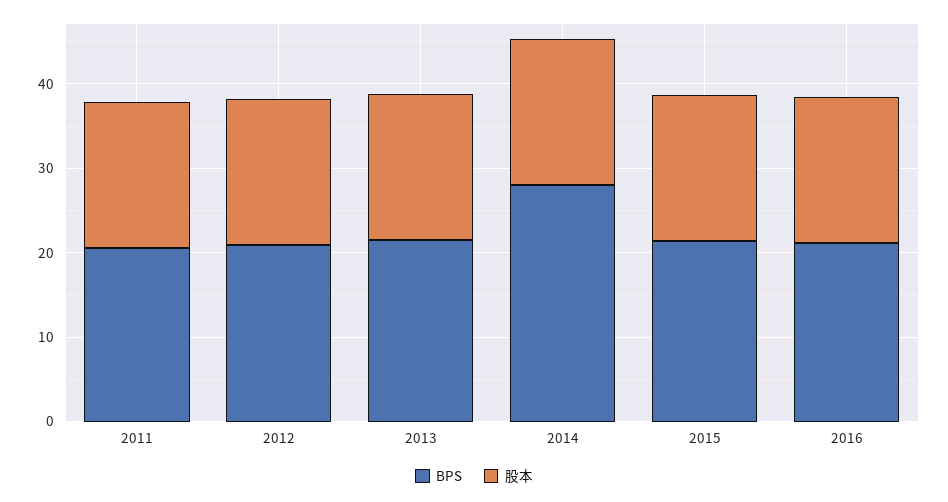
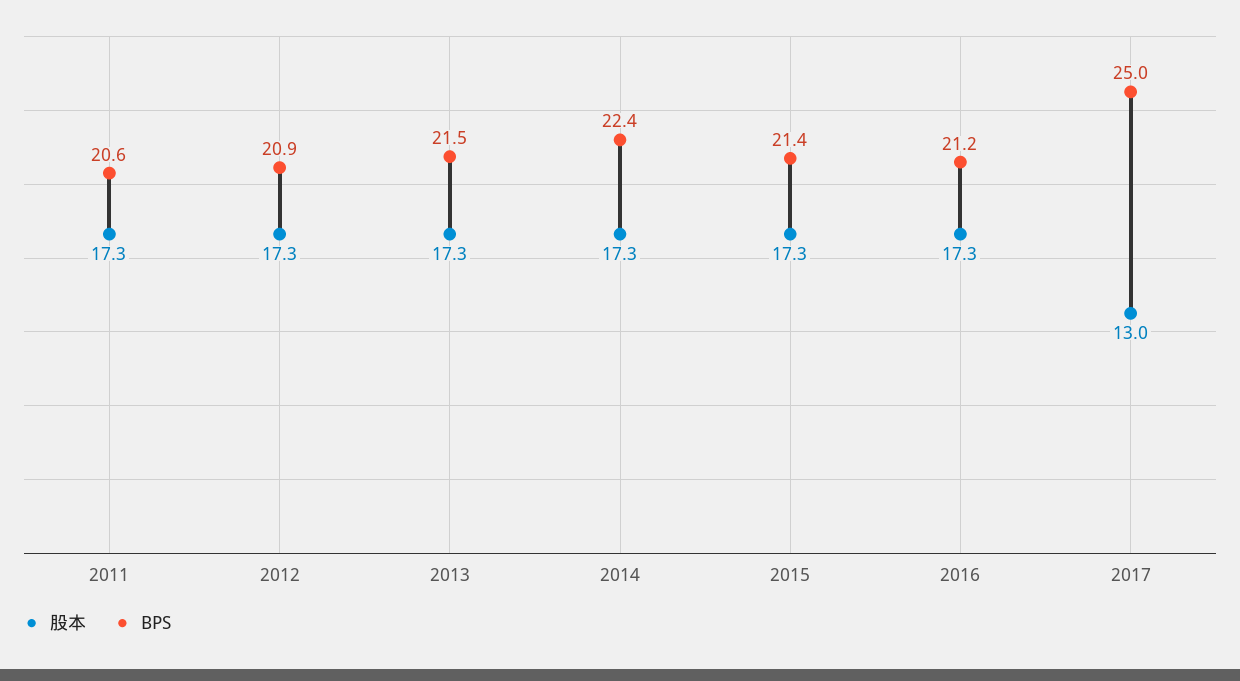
BPS, 2014: 28 -> 22.4
股本, 2017: none -> 13
BPS, 2017: none -> 25

